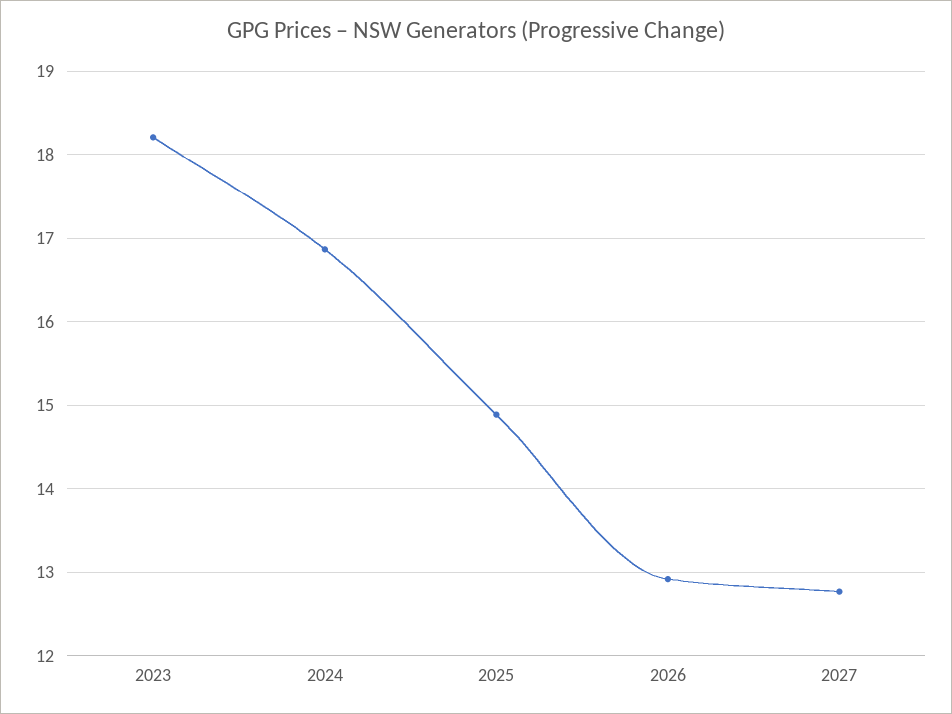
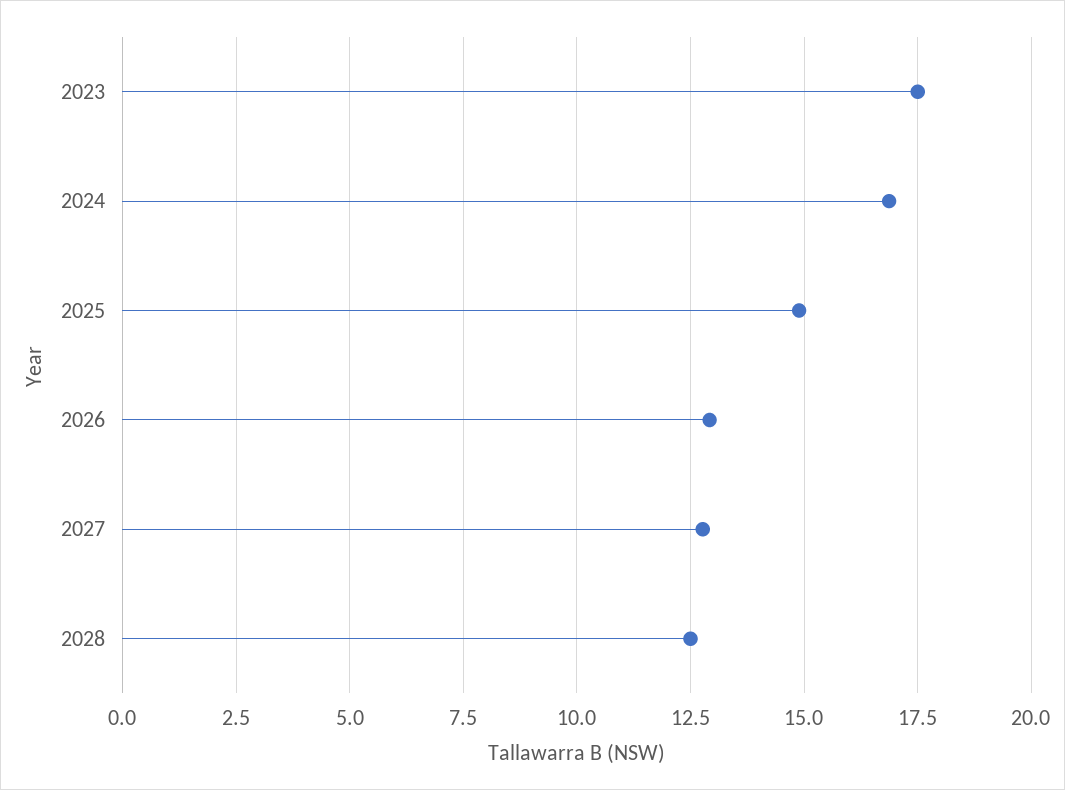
2023: 18.2 -> 17.5
2028: none -> 12.5

